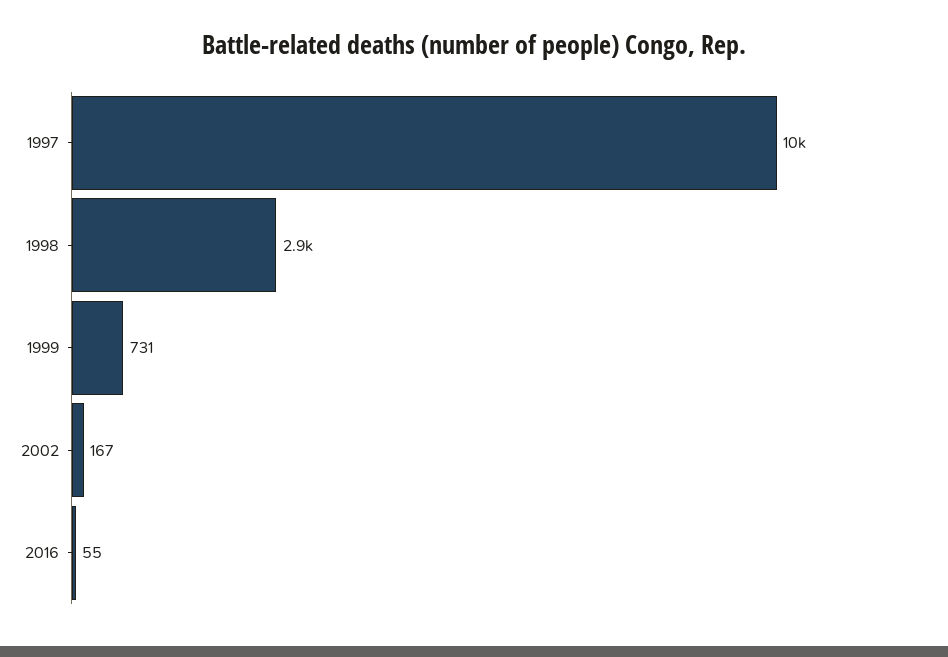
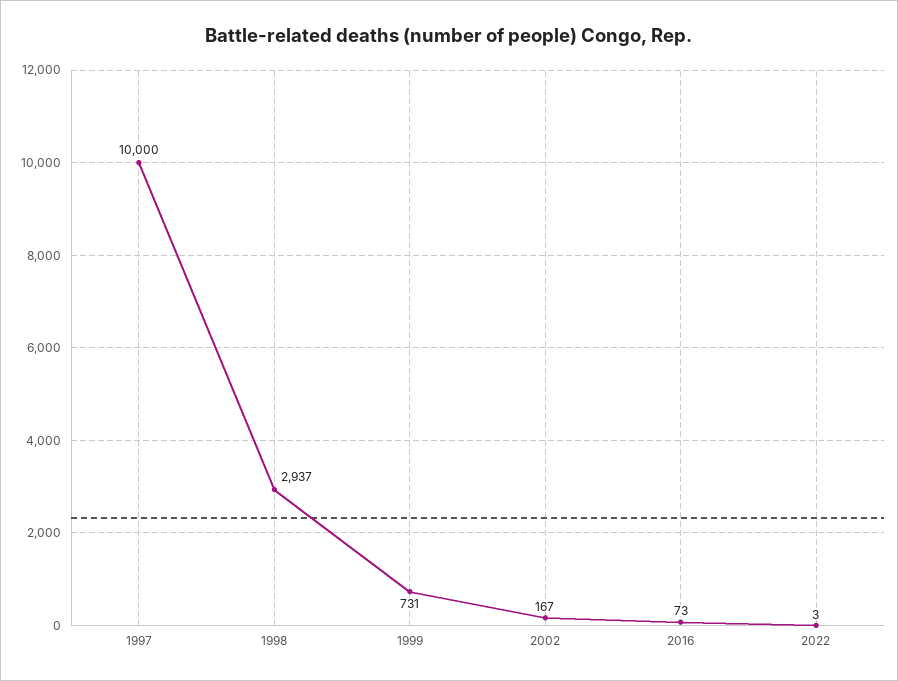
2016: 55 -> 73
2022: none -> 3

